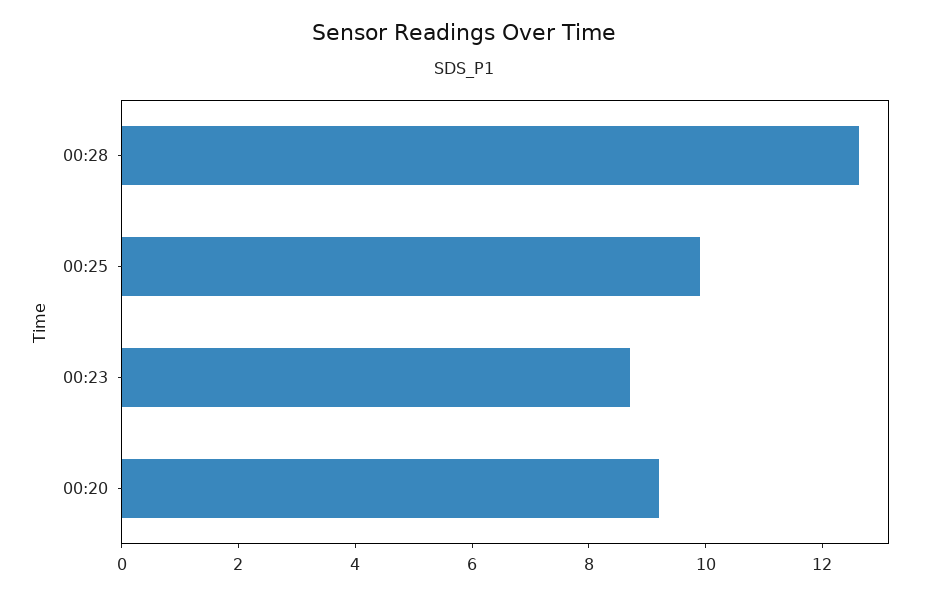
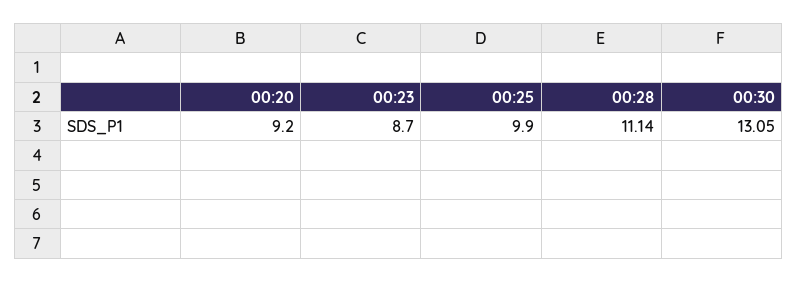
00:28: 12.5 -> 11.14
00:30: none -> 13.05

